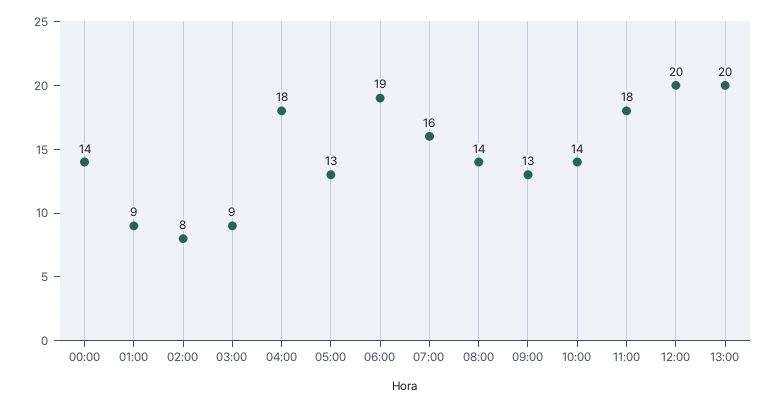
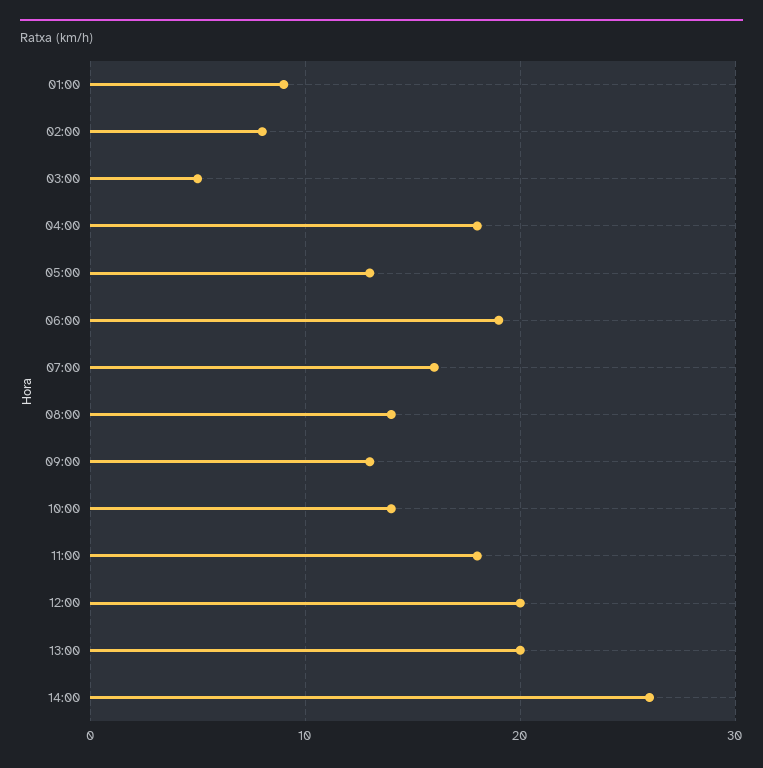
00:00: 14 -> none
03:00: 9 -> 5
14:00: none -> 26

